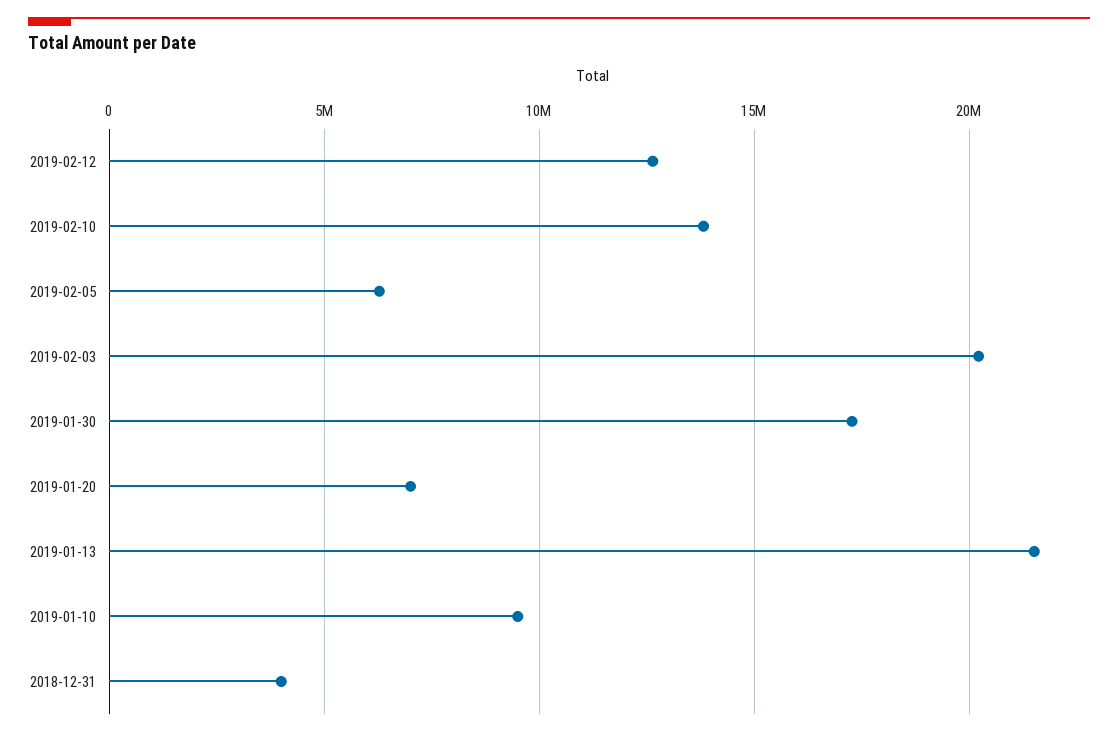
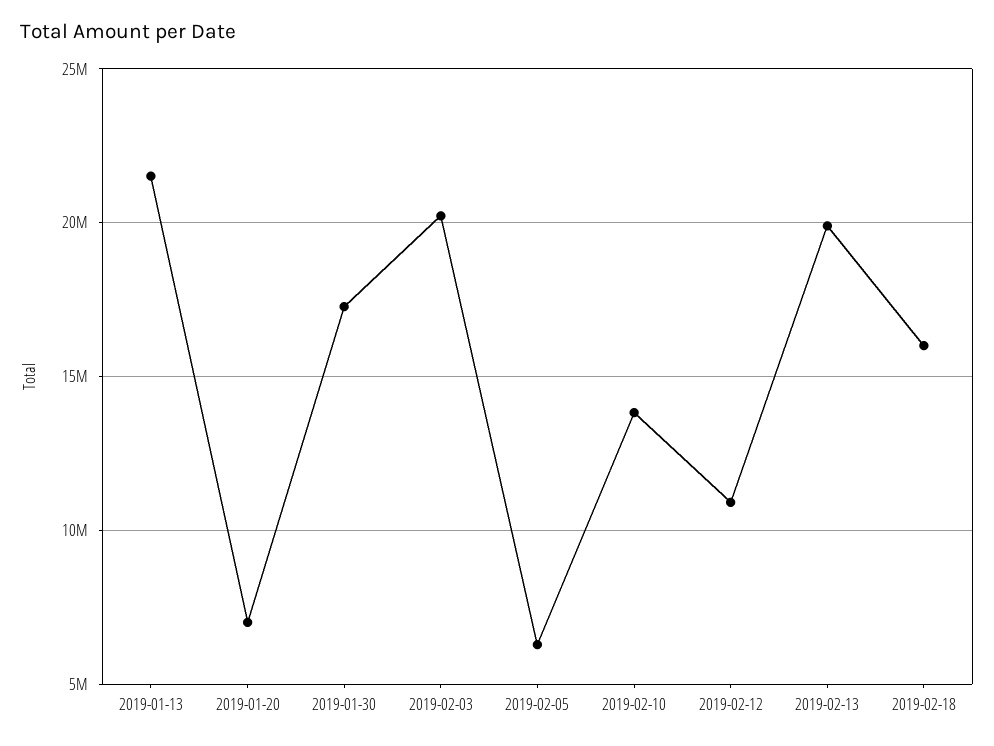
2019-02-12: 12500000 -> 11000000
2019-01-10: 9500000 -> none
2018-12-31: 4000000 -> none
2019-02-13: none -> 20000000
2019-02-18: none -> 16000000

